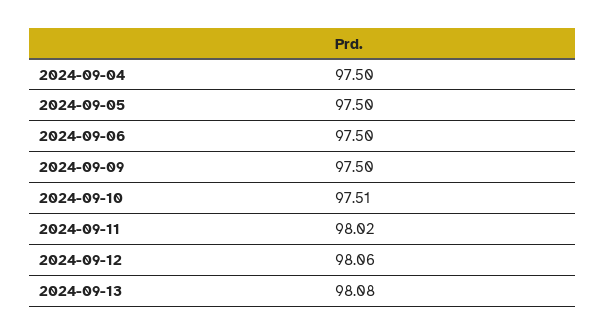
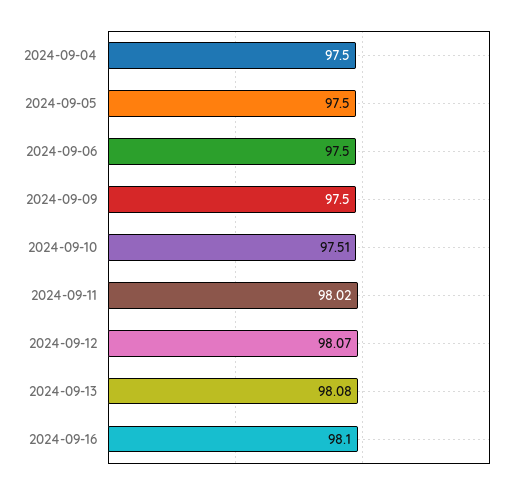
2024-09-12: 98.06 -> 98.07
2024-09-16: none -> 98.1

